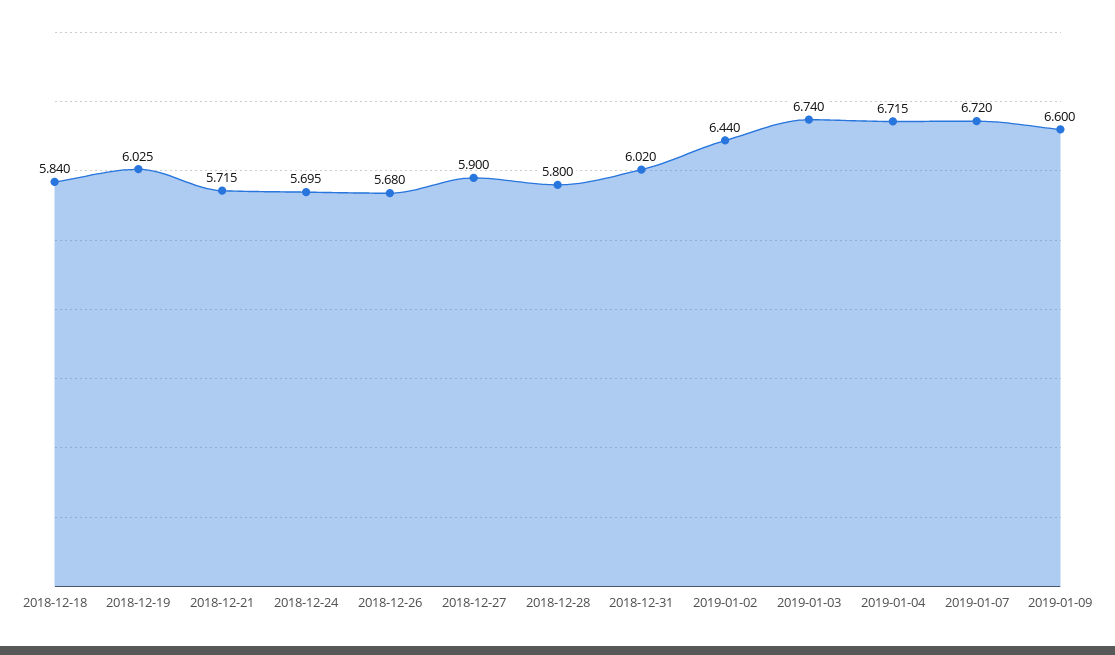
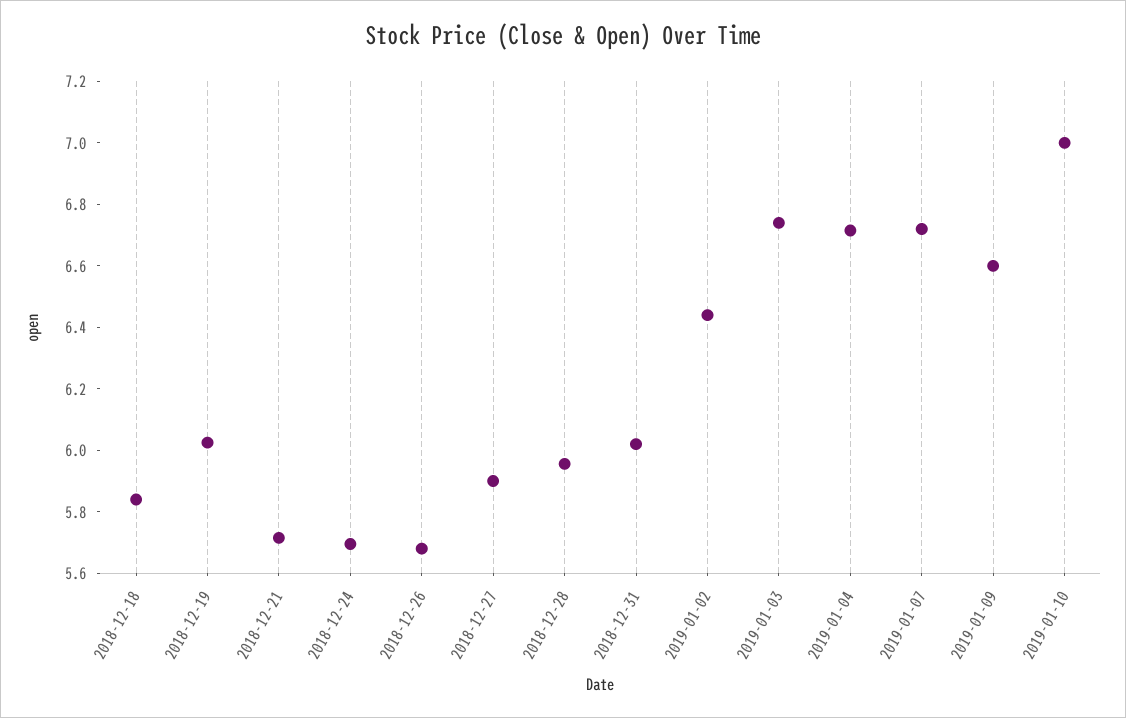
2018-12-28: 5.8 -> 5.95
2019-01-10: none -> 7

